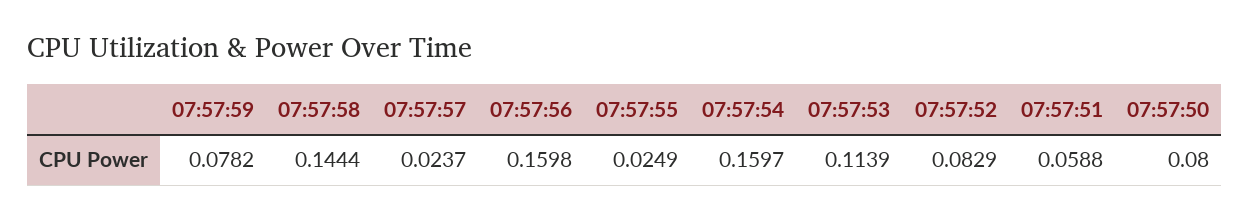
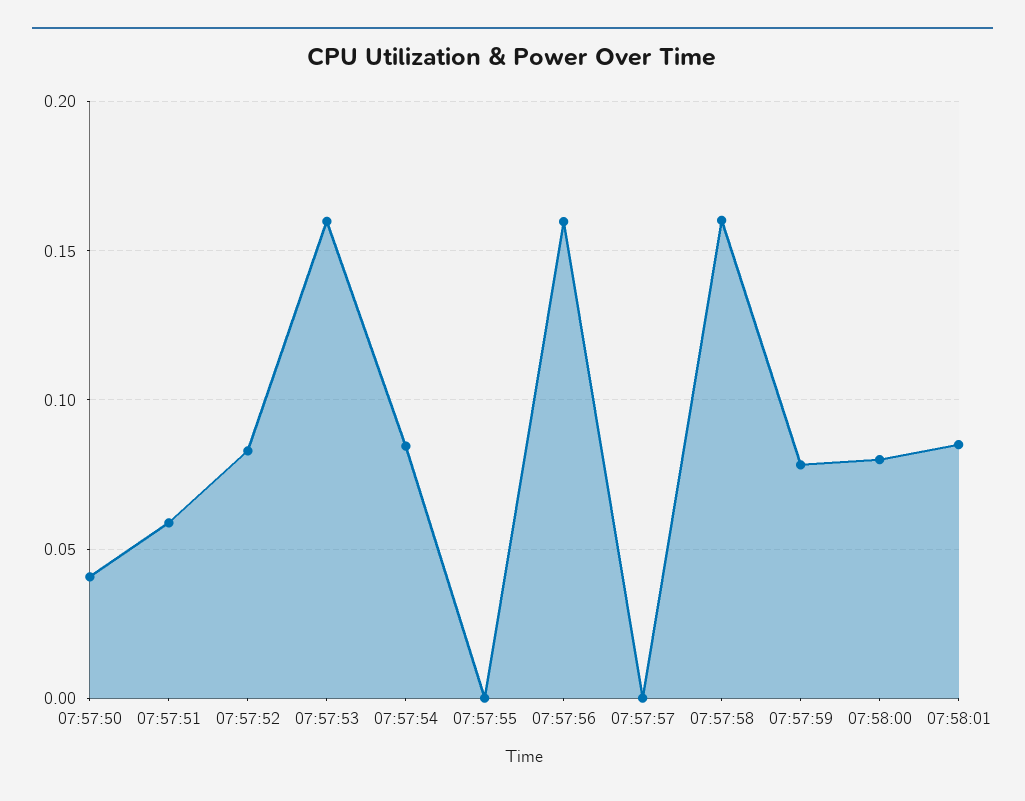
07:57:58: 0.1444 -> 0.16
07:57:57: 0.0237 -> 0
07:57:55: 0.0249 -> 0
07:57:54: 0.1597 -> 0.085
07:57:53: 0.1139 -> 0.16
07:57:50: 0.08 -> 0.04
07:58:00: none -> 0.08
07:58:01: none -> 0.085

